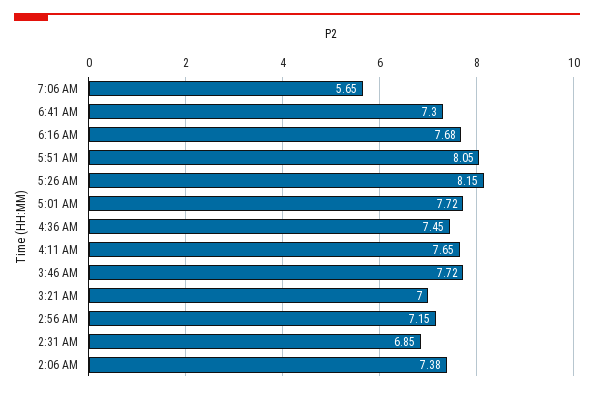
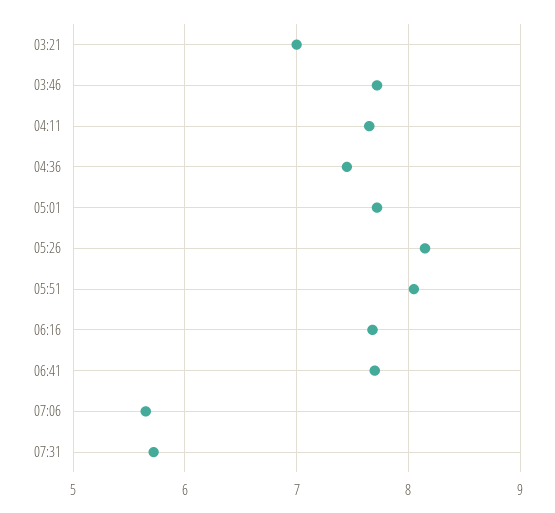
6:41 AM: 7.3 -> 7.7
2:56 AM: 7.15 -> none
2:31 AM: 6.85 -> none
2:06 AM: 7.38 -> none
07:31: none -> 5.7

